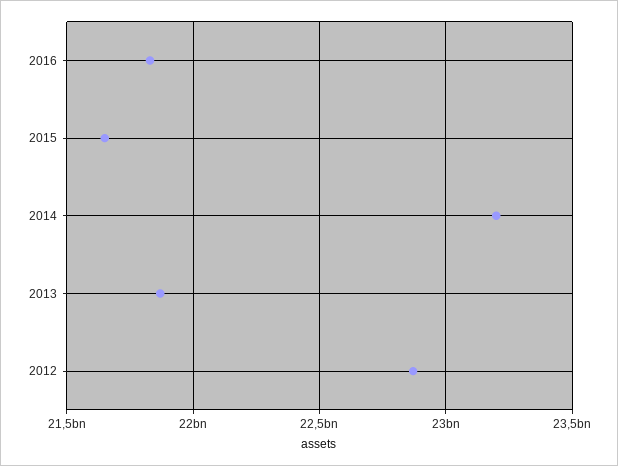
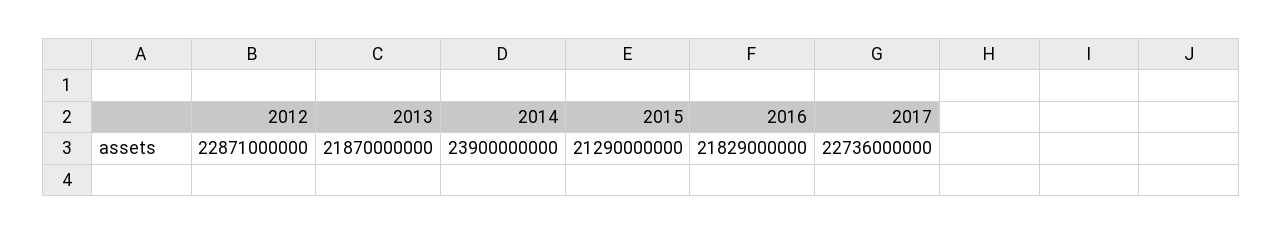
2015: 21650000000 -> 21290000000
2014: 23200000000 -> 23900000000
2017: none -> 22736000000

